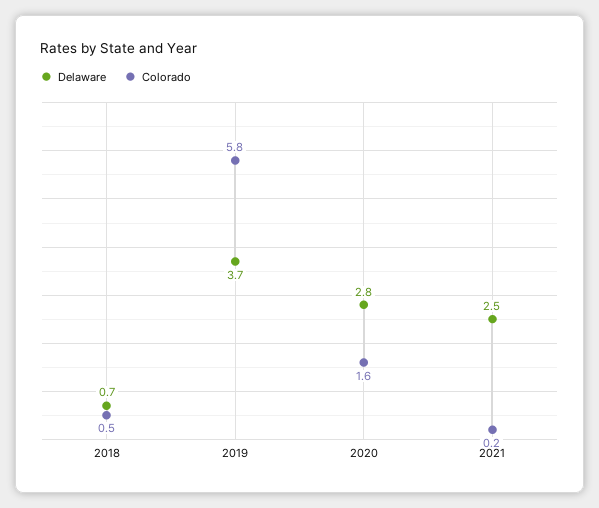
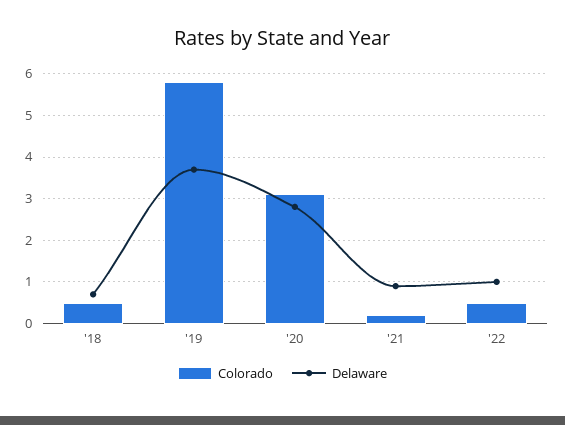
Colorado, 2020: 1.6 -> 3
Delaware, 2021: 2.5 -> 1
Colorado, '22: none -> 0.5
Delaware, '22: none -> 1

